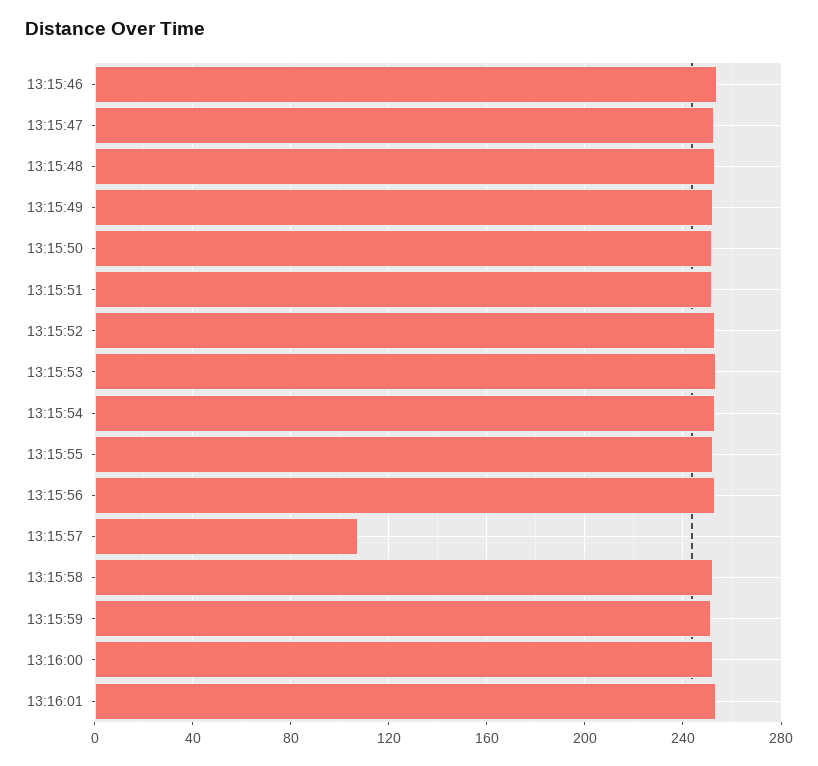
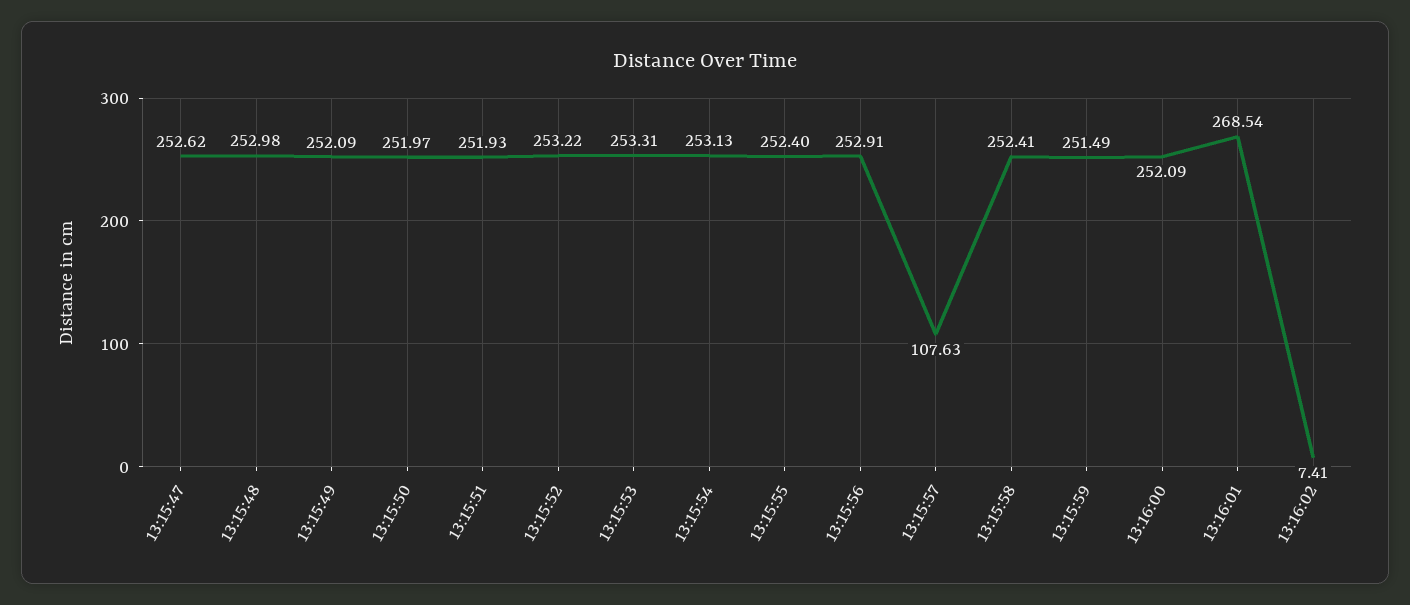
13:15:46: 255 -> none
13:16:01: 255 -> 268.54
13:16:02: none -> 7.41

